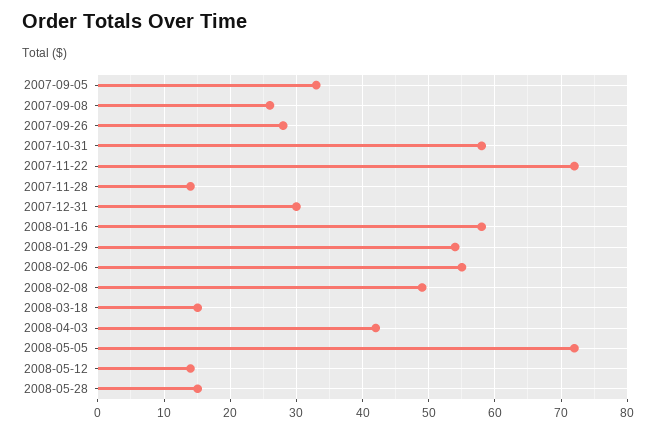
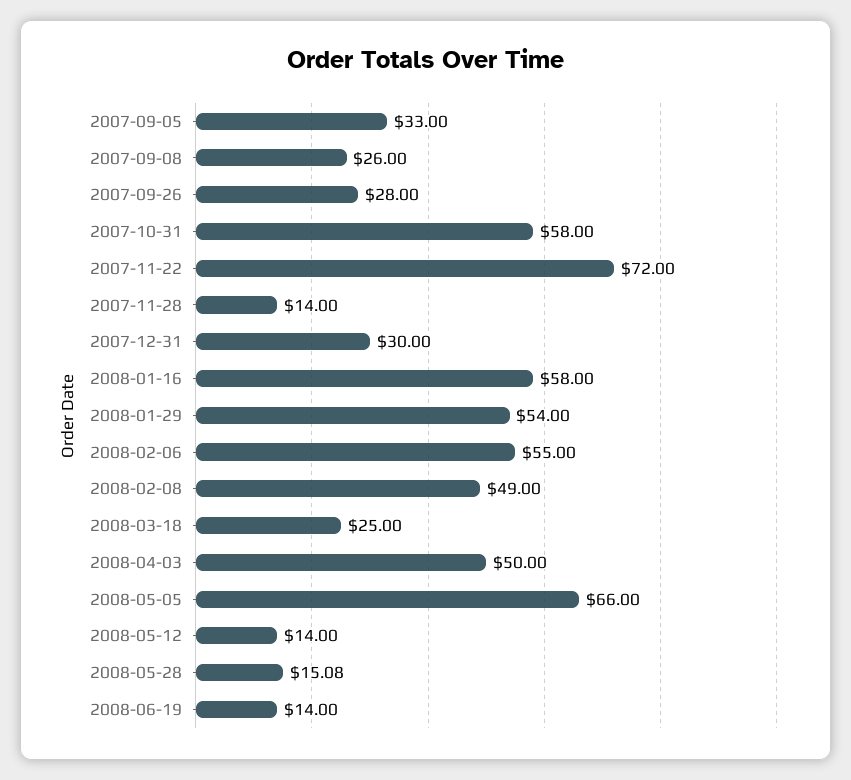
2008-03-18: 15 -> 25
2008-04-03: 42 -> 50
2008-05-05: 72 -> 66
2008-06-19: none -> 14

